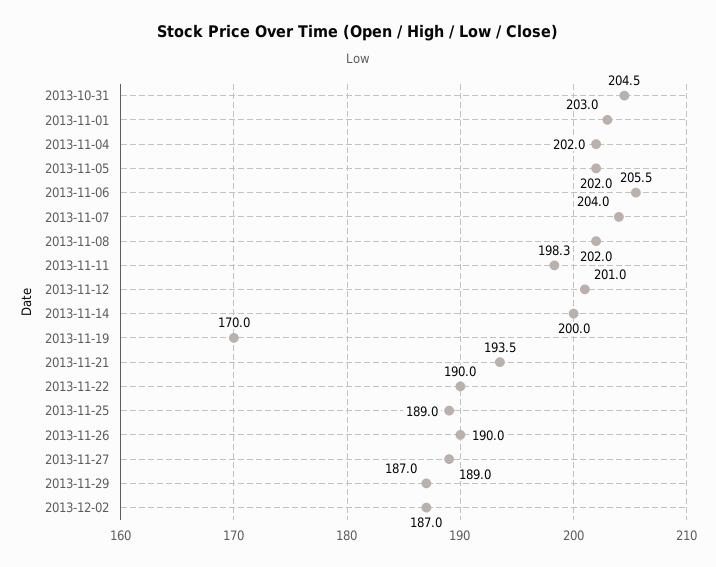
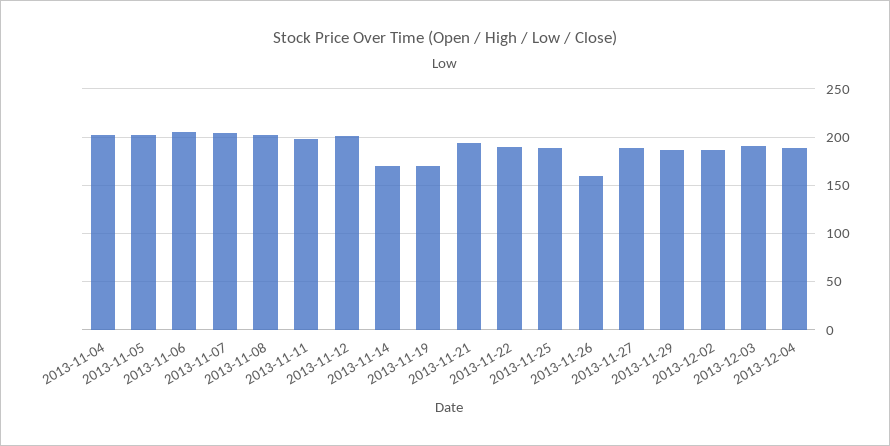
2013-10-31: 204.5 -> none
2013-11-01: 203 -> none
2013-11-14: 200 -> 170
2013-11-26: 190 -> 160
2013-12-03: none -> 190
2013-12-04: none -> 190

